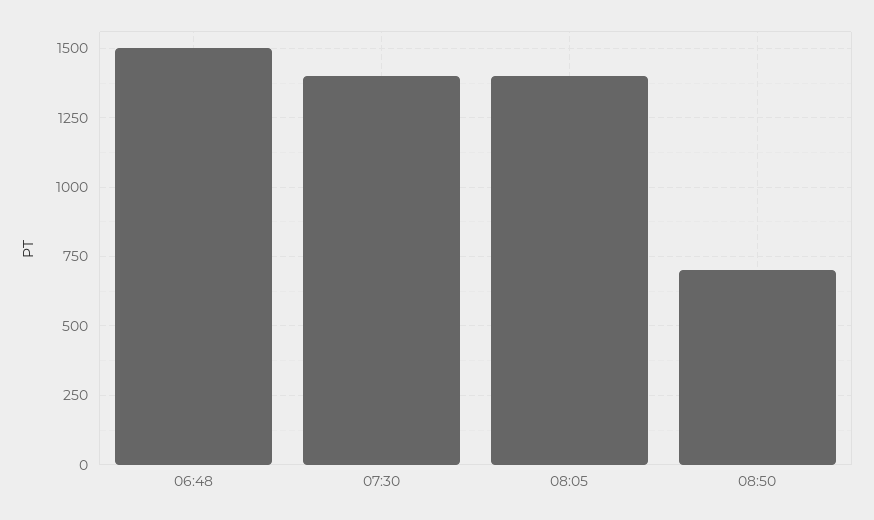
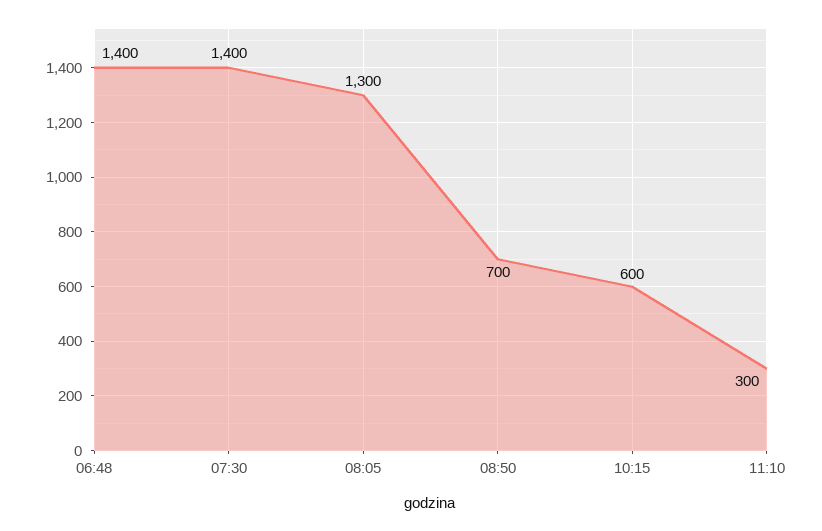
06:48: 1500 -> 1400
08:05: 1400 -> 1300
10:15: none -> 600
11:10: none -> 300

